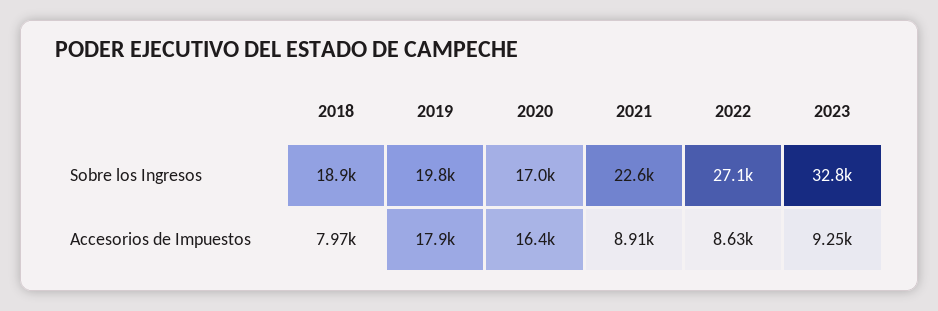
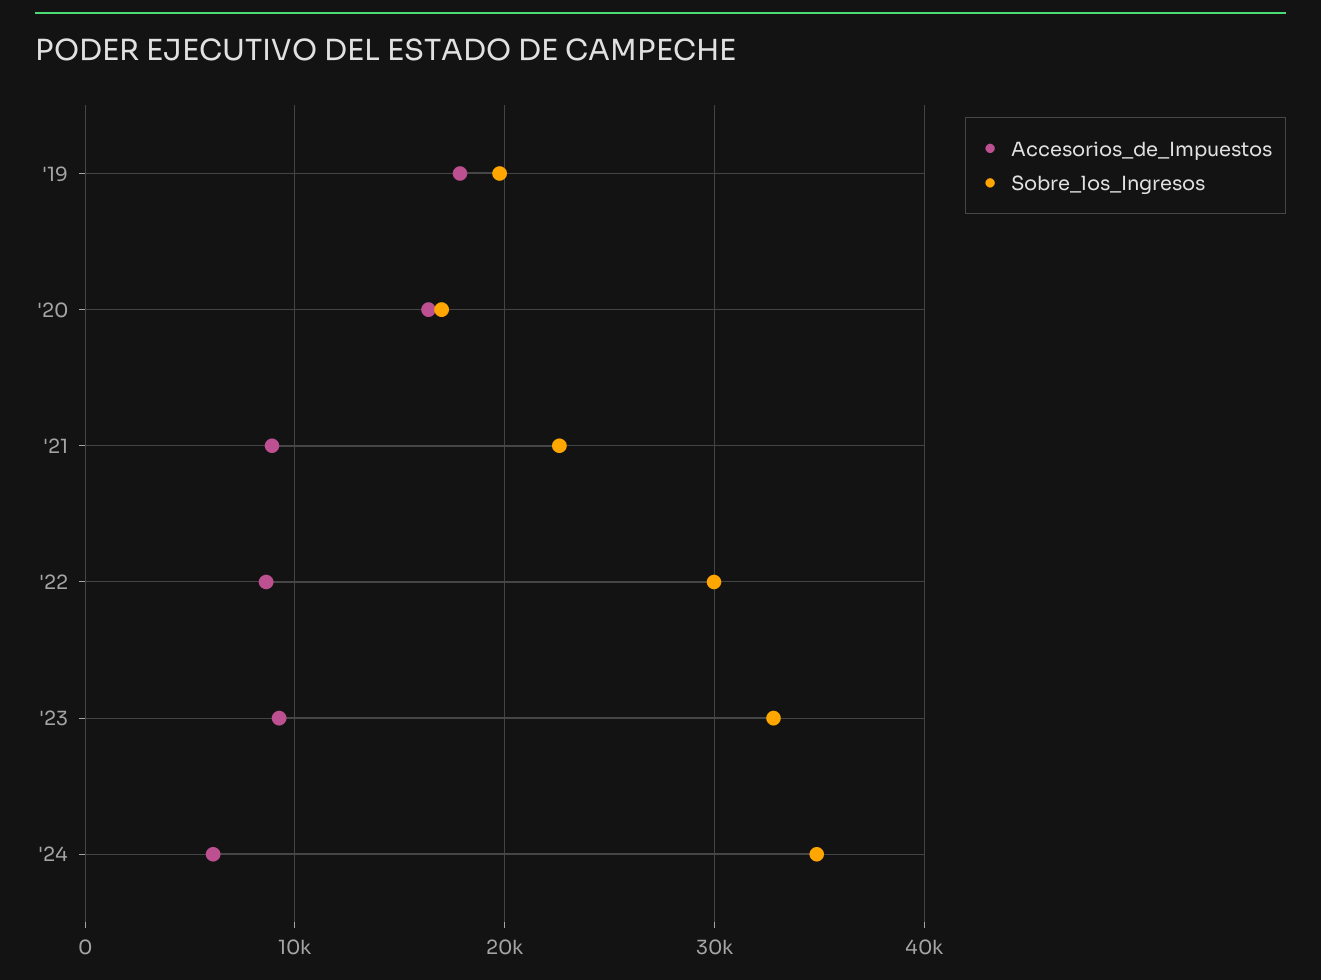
Sobre los Ingresos, 2018: 18900 -> none
Sobre los Ingresos, 2022: 27100 -> 30000
Accesorios de Impuestos, 2018: 7970 -> none
Accesorios de Impuestos, '24: none -> 6000
Sobre los Ingresos, '24: none -> 35000

